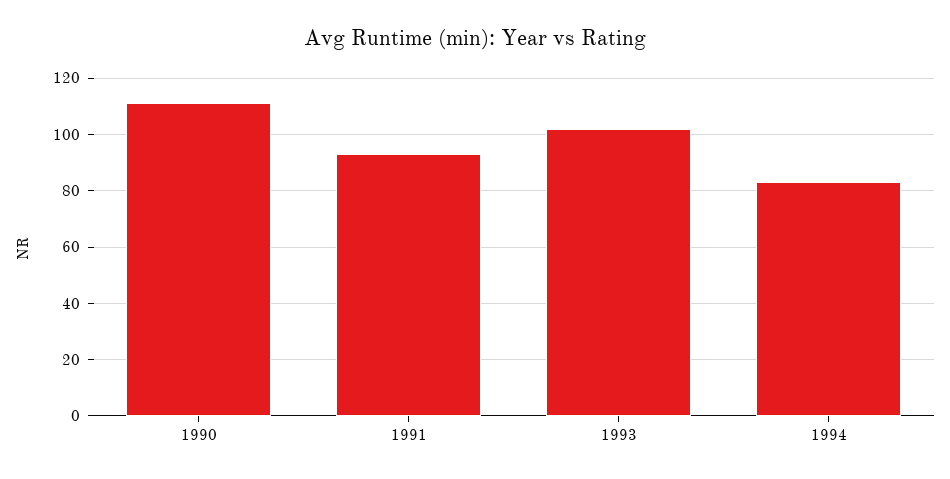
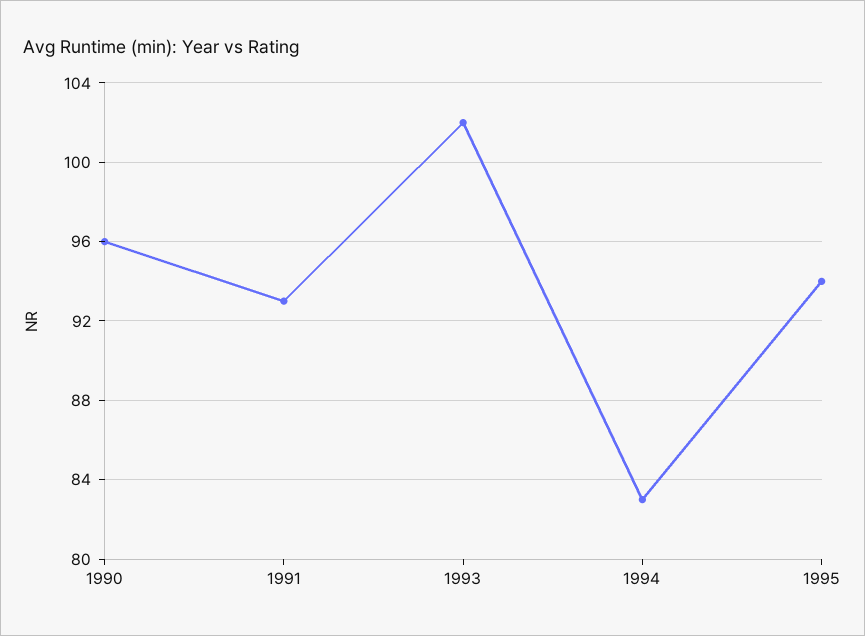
1990: 110 -> 96
1995: none -> 94

